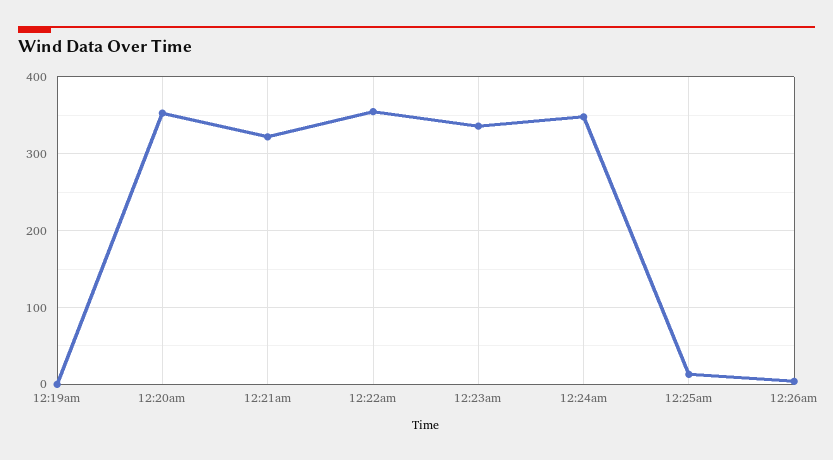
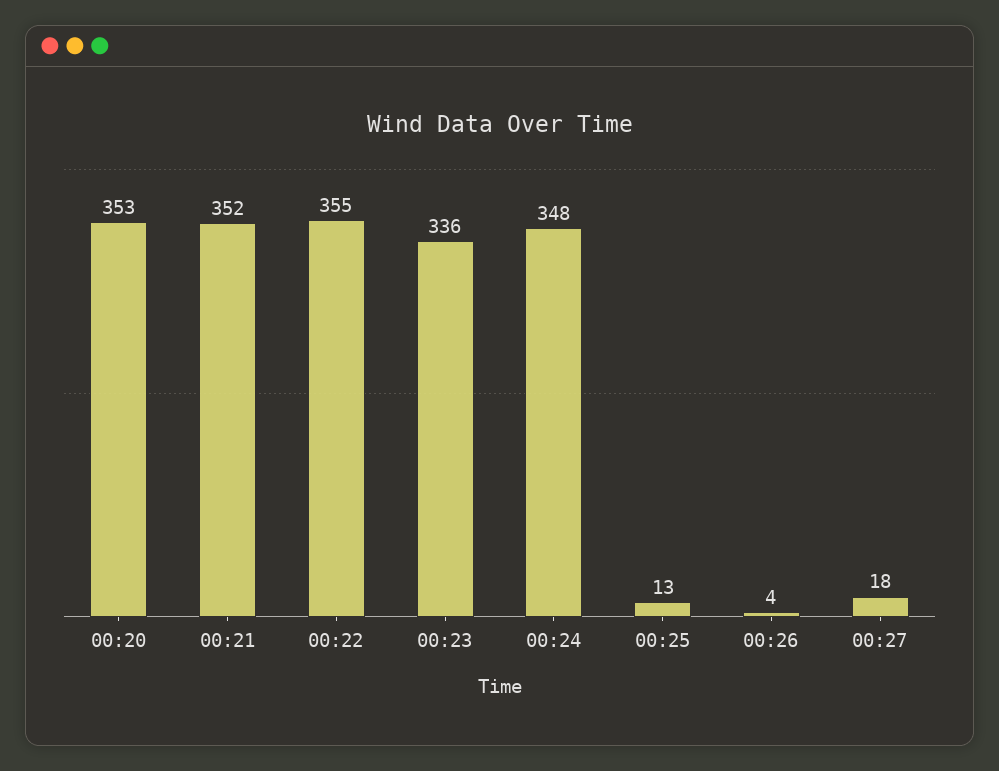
12:19am: 0 -> none
12:21am: 320 -> 352
00:27: none -> 18

